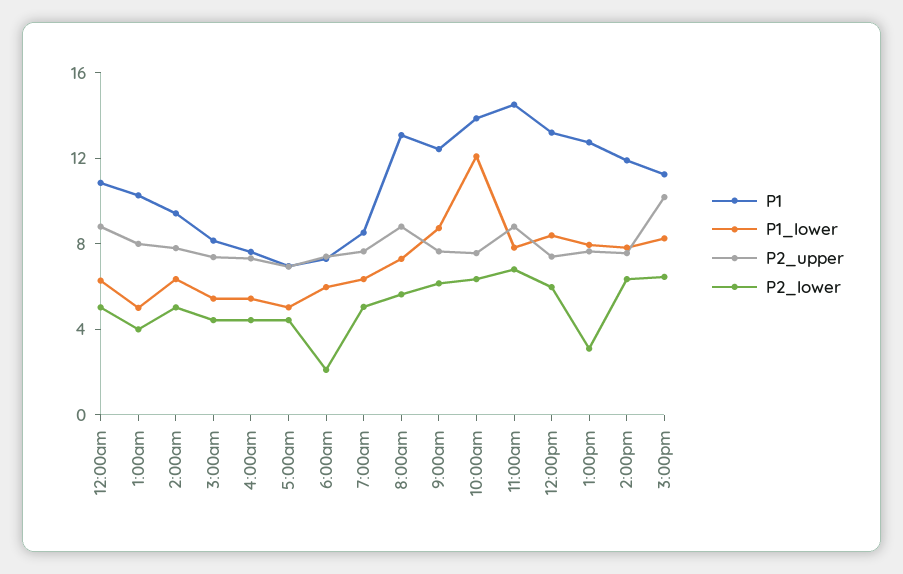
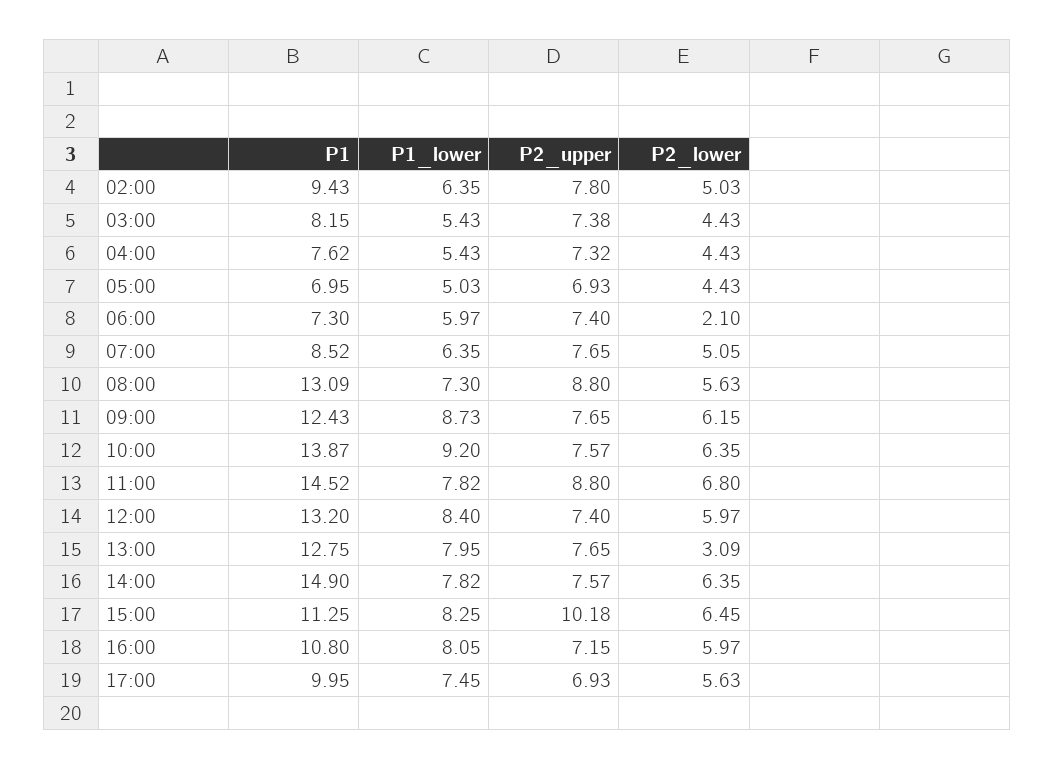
P1, 12:00am: 11 -> none
P1_lower, 12:00am: 6 -> none
P2_upper, 12:00am: 9 -> none
P2_lower, 12:00am: 5 -> none
P1, 1:00am: 10 -> none
P1_lower, 1:00am: 5 -> none
P2_upper, 1:00am: 8 -> none
P2_lower, 1:00am: 4 -> none
P1_lower, 10:00am: 12 -> 9.2
P1, 2:00pm: 12 -> 14.9
P1, 16:00: none -> 10.8
P1_lower, 16:00: none -> 8.05
P2_upper, 16:00: none -> 7.15
P2_lower, 16:00: none -> 5.97
P1, 17:00: none -> 9.95
P1_lower, 17:00: none -> 7.45
P2_upper, 17:00: none -> 6.93
P2_lower, 17:00: none -> 5.63

